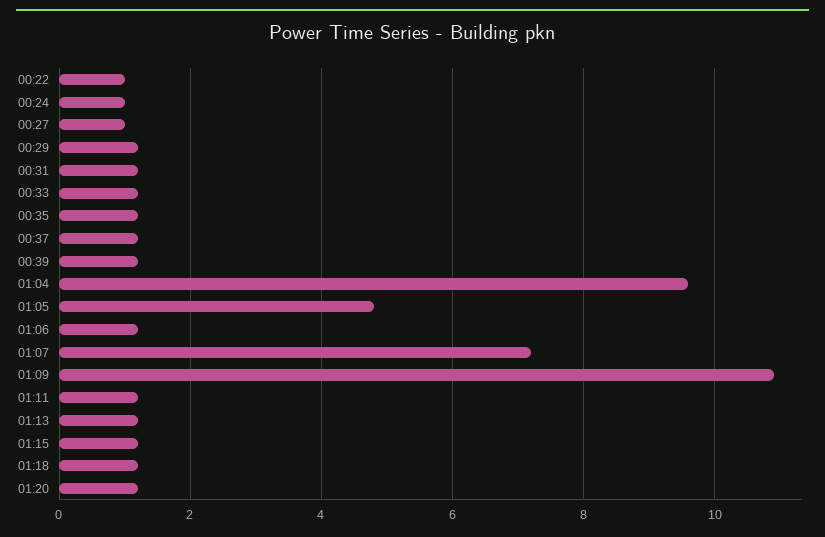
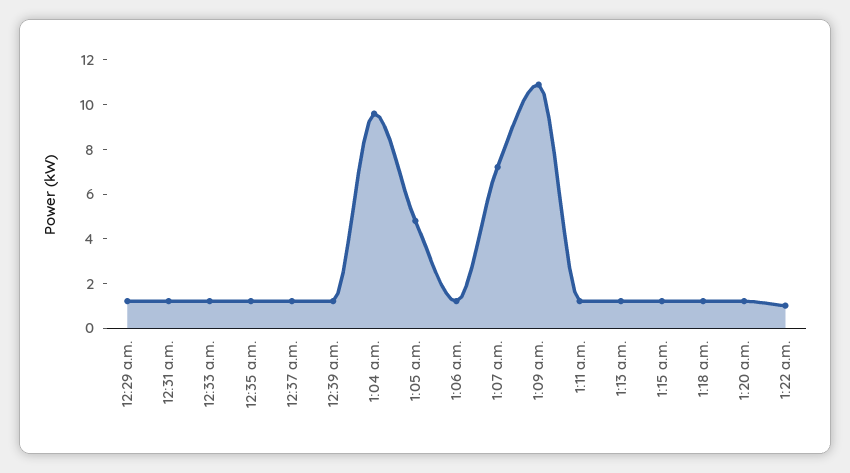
00:22: 1 -> none
00:24: 1 -> none
00:27: 1 -> none
1:22 a.m.: none -> 1

